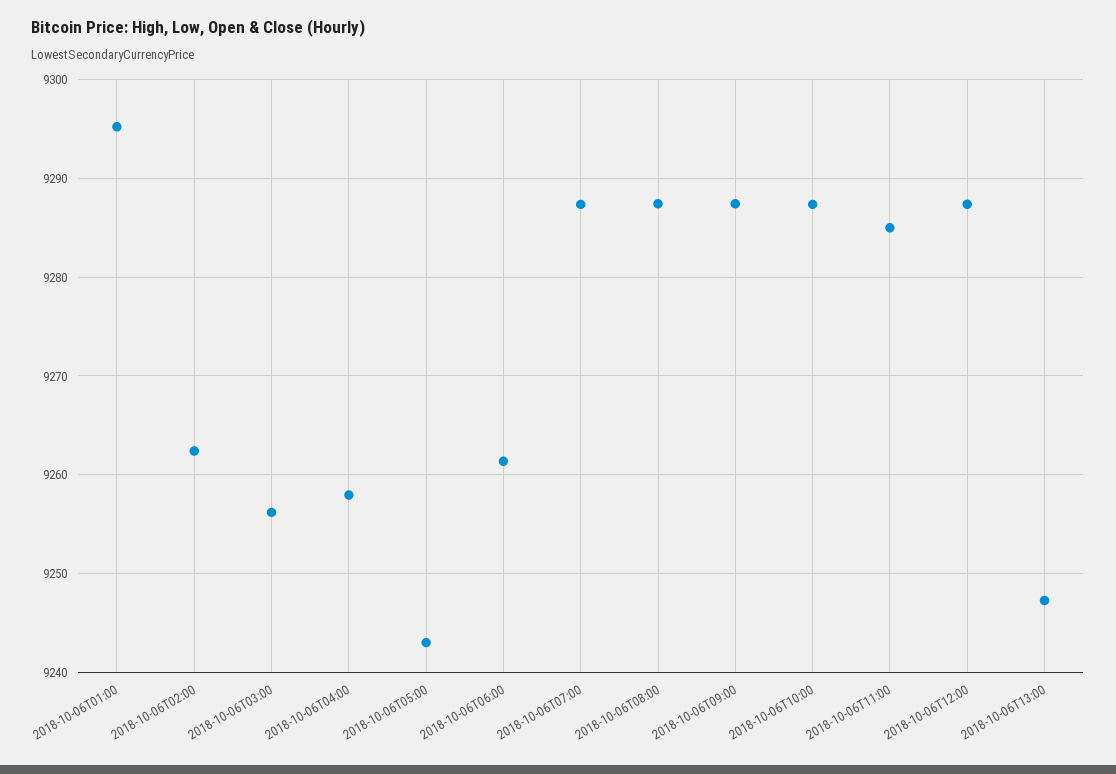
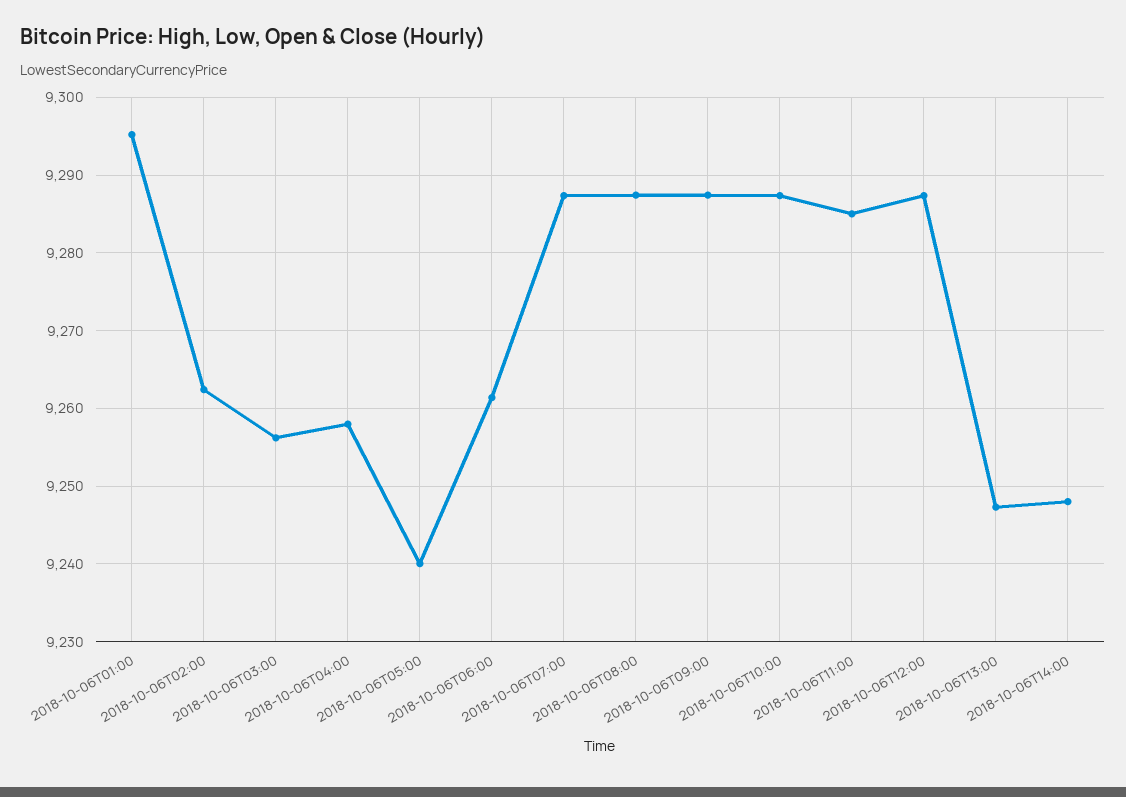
2018-10-06T05:00: 9243 -> 9240
2018-10-06T14:00: none -> 9248

